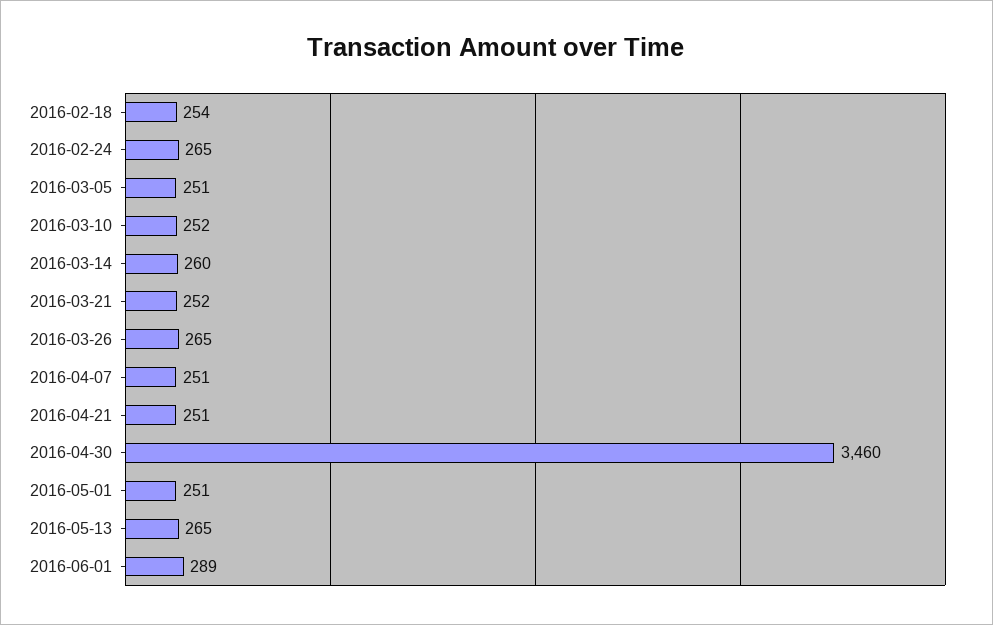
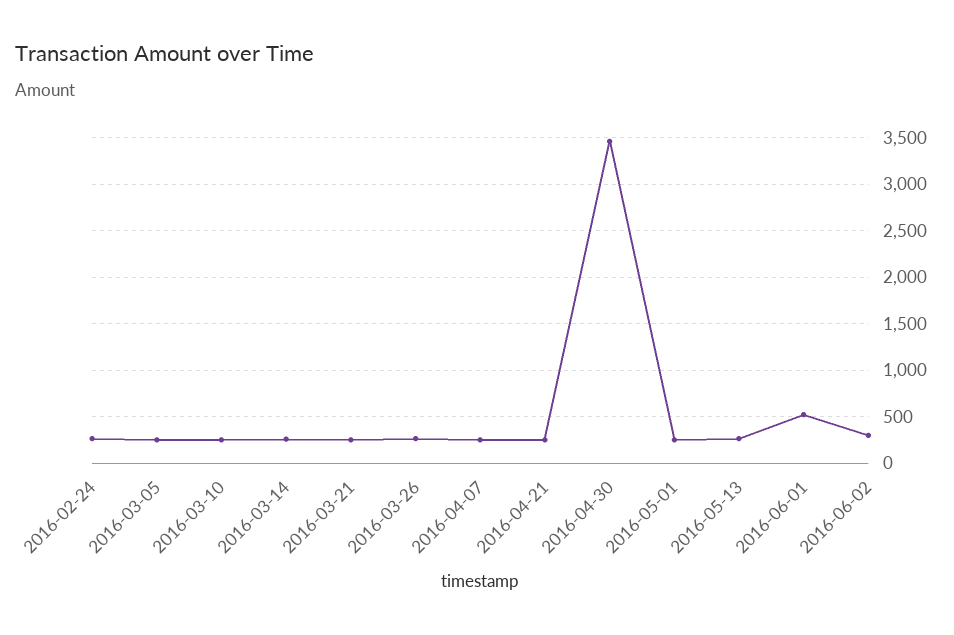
2016-02-18: 254 -> none
2016-06-01: 289 -> 500
2016-06-02: none -> 300

